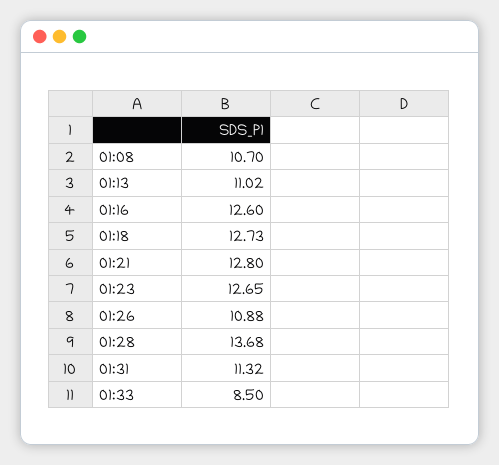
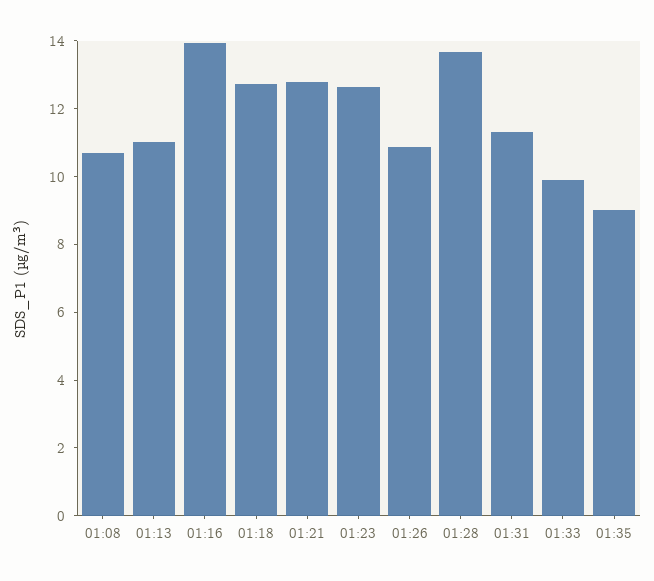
01:16: 12.6 -> 14
01:33: 8.5 -> 10
01:35: none -> 9

